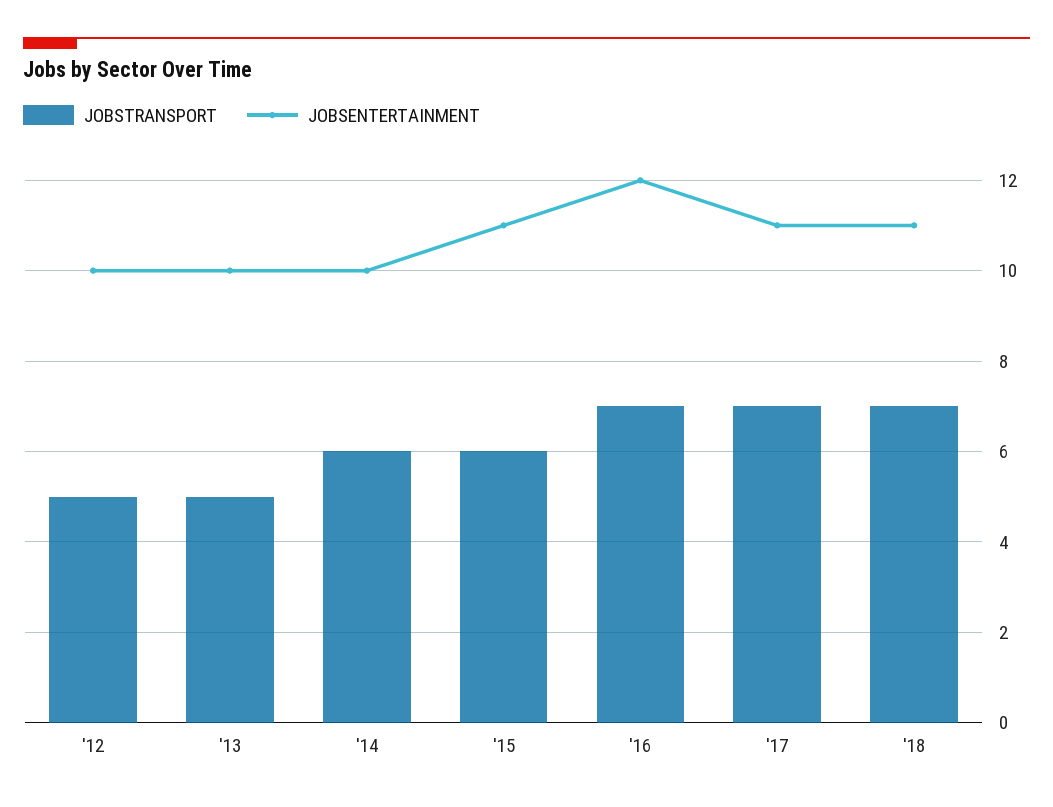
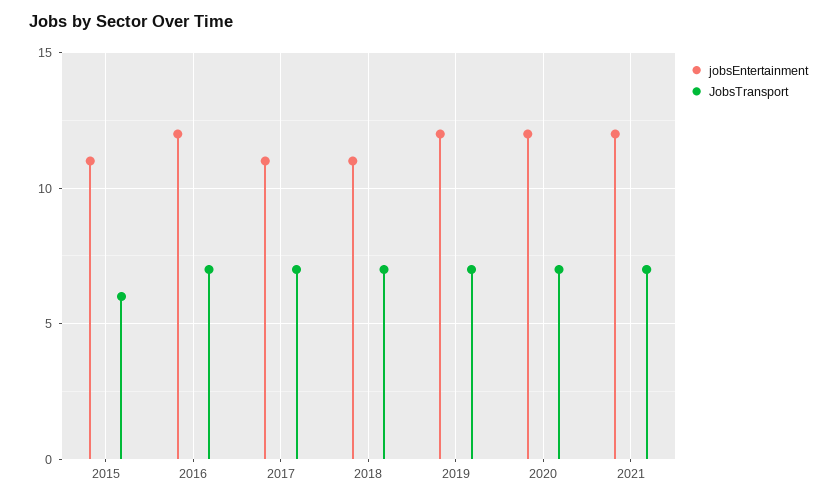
JOBSTRANSPORT, '12: 5 -> none
JOBSENTERTAINMENT, '12: 10 -> none
JOBSTRANSPORT, '13: 5 -> none
JOBSENTERTAINMENT, '13: 10 -> none
JOBSTRANSPORT, '14: 6 -> none
JOBSENTERTAINMENT, '14: 10 -> none
JOBSENTERTAINMENT, 2019: none -> 12
JOBSTRANSPORT, 2019: none -> 7
JOBSENTERTAINMENT, 2020: none -> 12
JOBSTRANSPORT, 2020: none -> 7
JOBSENTERTAINMENT, 2021: none -> 12
JOBSTRANSPORT, 2021: none -> 7

